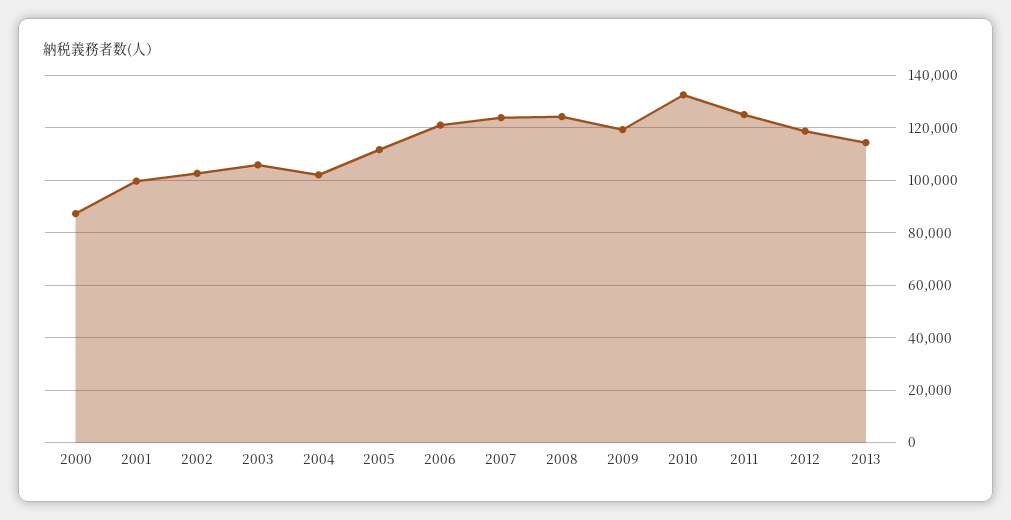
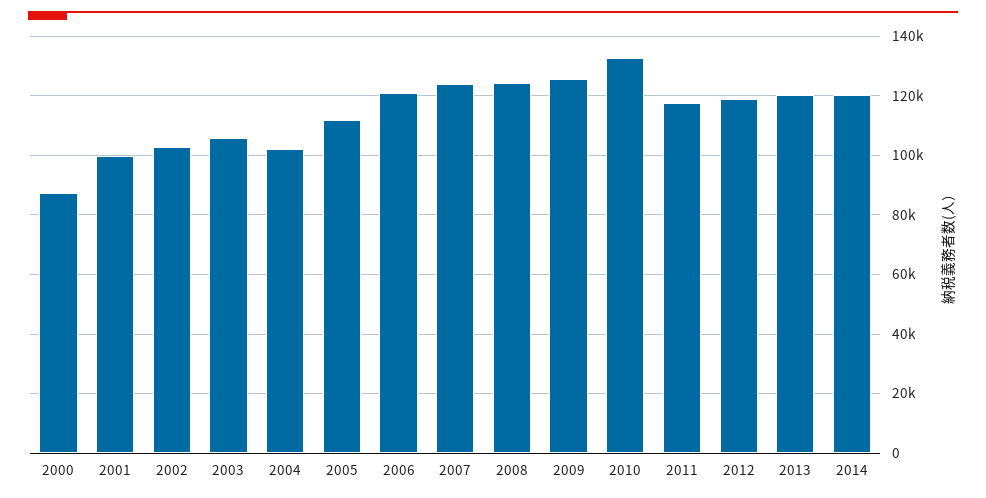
2009: 120000 -> 125000
2011: 125000 -> 117500
2013: 115000 -> 120000
2014: none -> 120000

